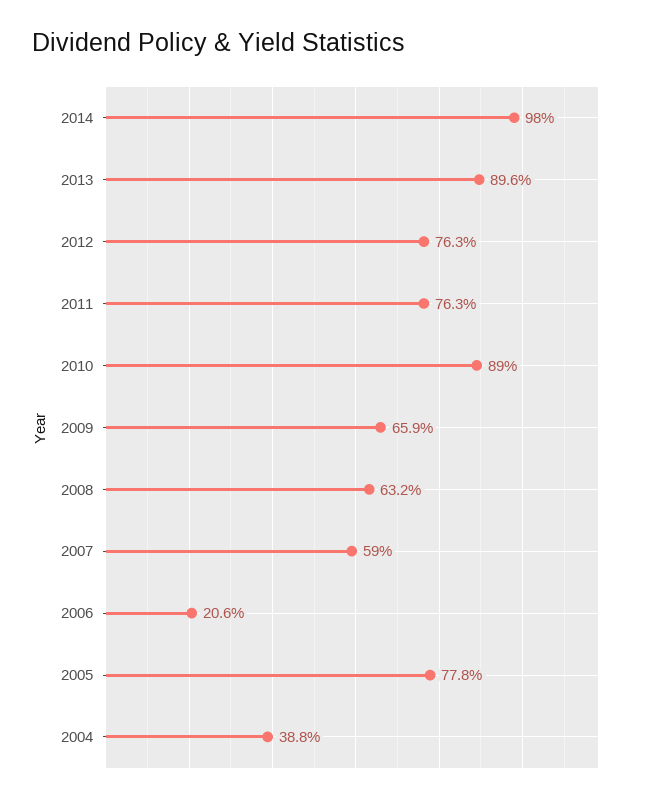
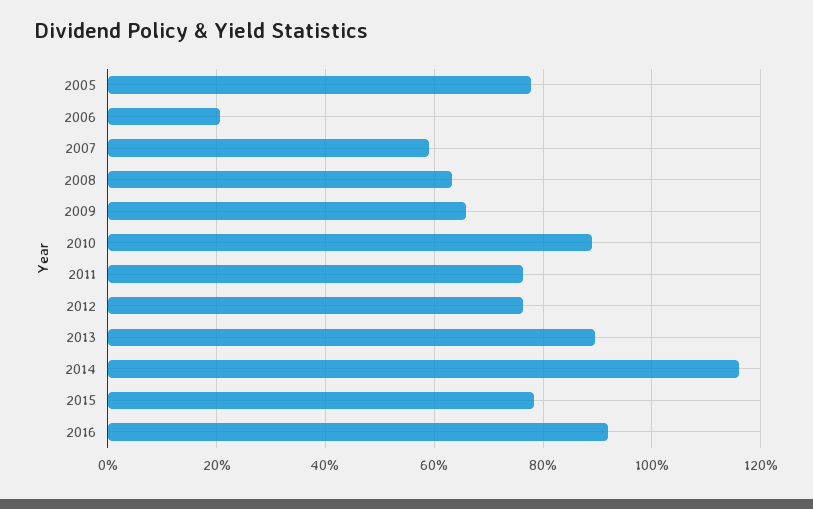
2014: 98 -> 116
2004: 38.8 -> none
2015: none -> 78
2016: none -> 92

